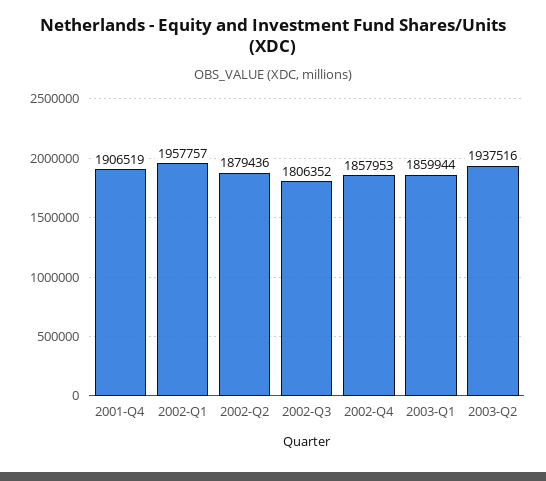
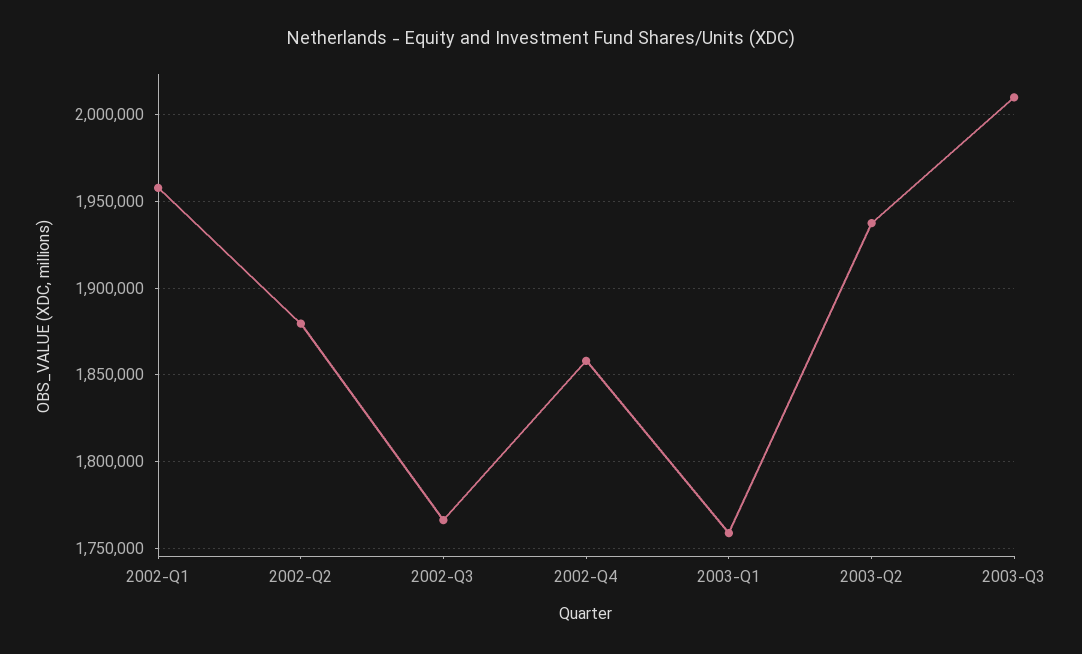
2001-Q4: 1906519 -> none
2002-Q3: 1806352 -> 1765000
2003-Q1: 1859944 -> 1760000
2003-Q3: none -> 2010000

